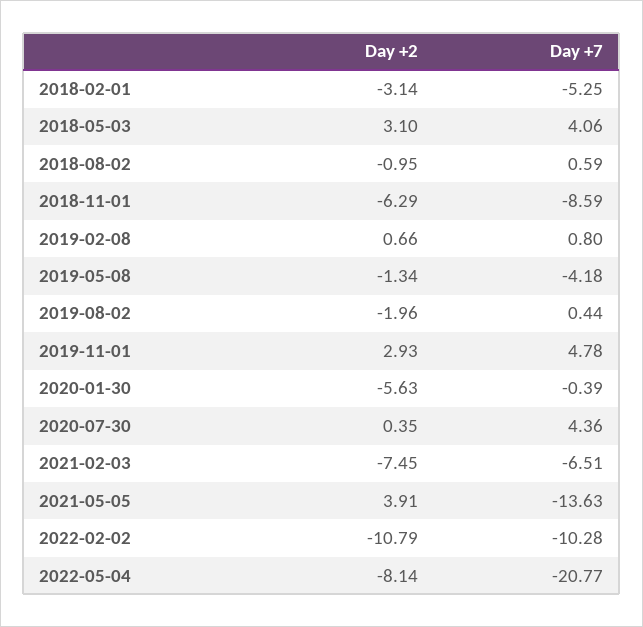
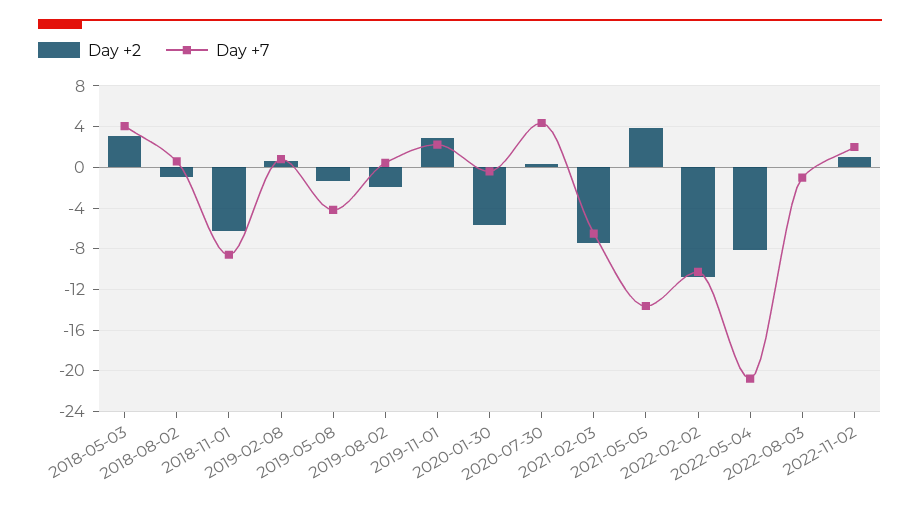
Day +2, 2018-02-01: -3.14 -> none
Day +7, 2018-02-01: -5.25 -> none
Day +7, 2019-11-01: 4.78 -> 2
Day +2, 2022-08-03: none -> 0
Day +7, 2022-08-03: none -> -1
Day +2, 2022-11-02: none -> 1
Day +7, 2022-11-02: none -> 2

